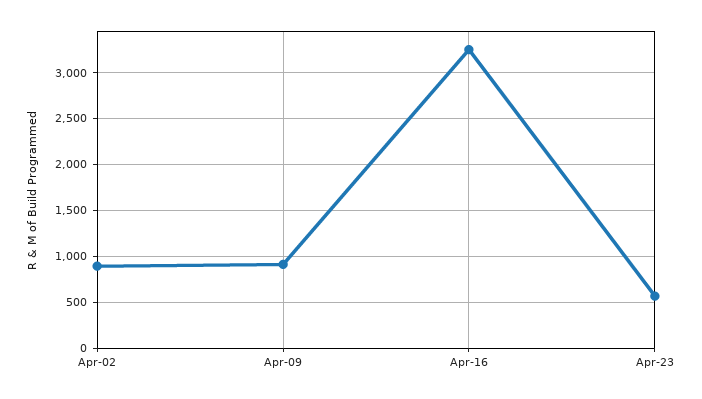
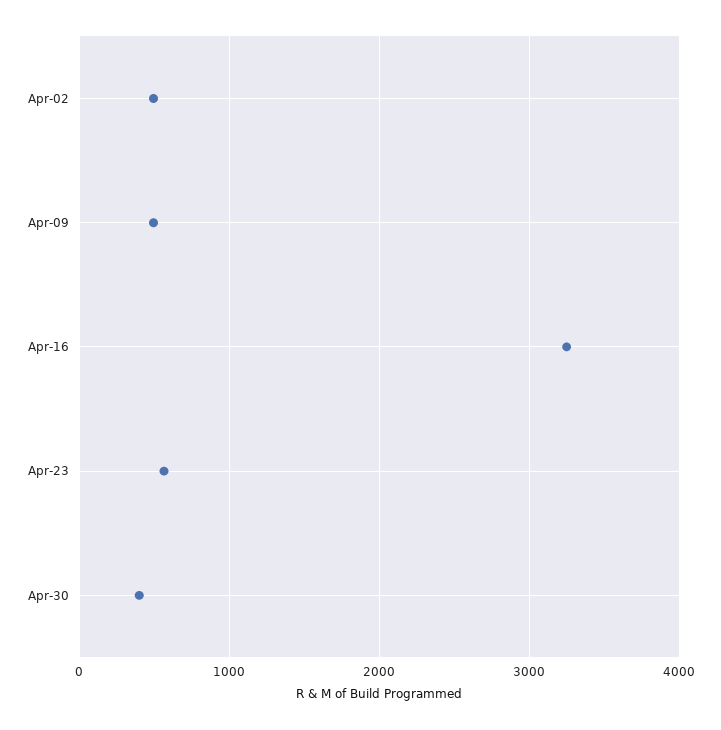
Apr-02: 900 -> 500
Apr-09: 900 -> 500
Apr-30: none -> 400

